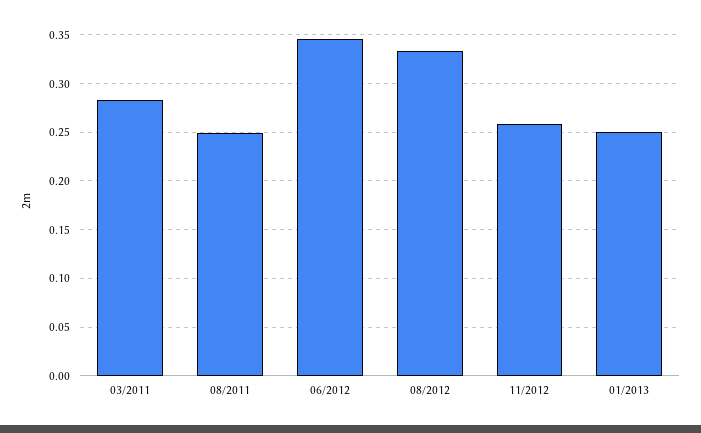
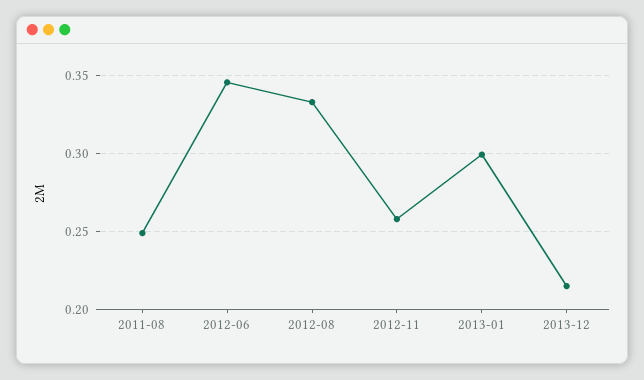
03/2011: 0.28 -> none
01/2013: 0.25 -> 0.3
2013-12: none -> 0.215

